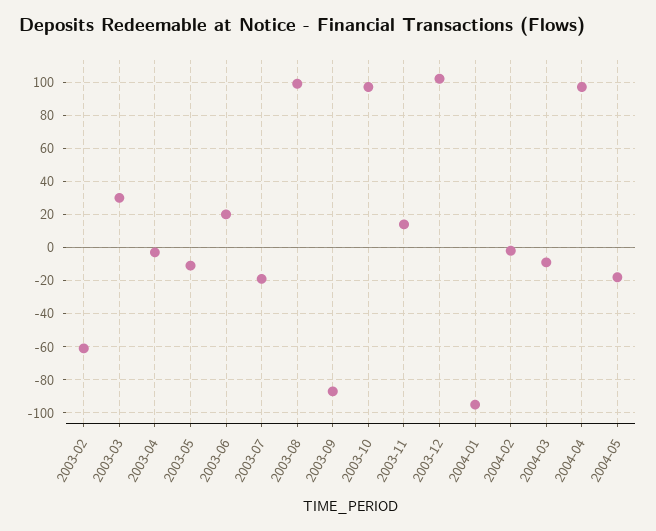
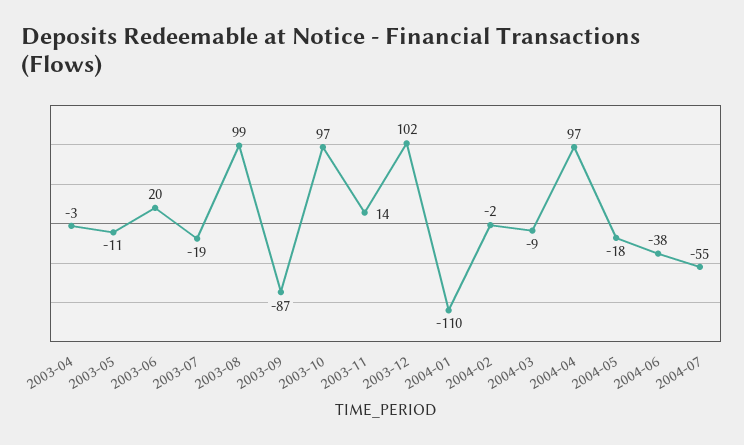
2003-02: -60 -> none
2003-03: 30 -> none
2004-01: -95 -> -110
2004-06: none -> -38
2004-07: none -> -55

